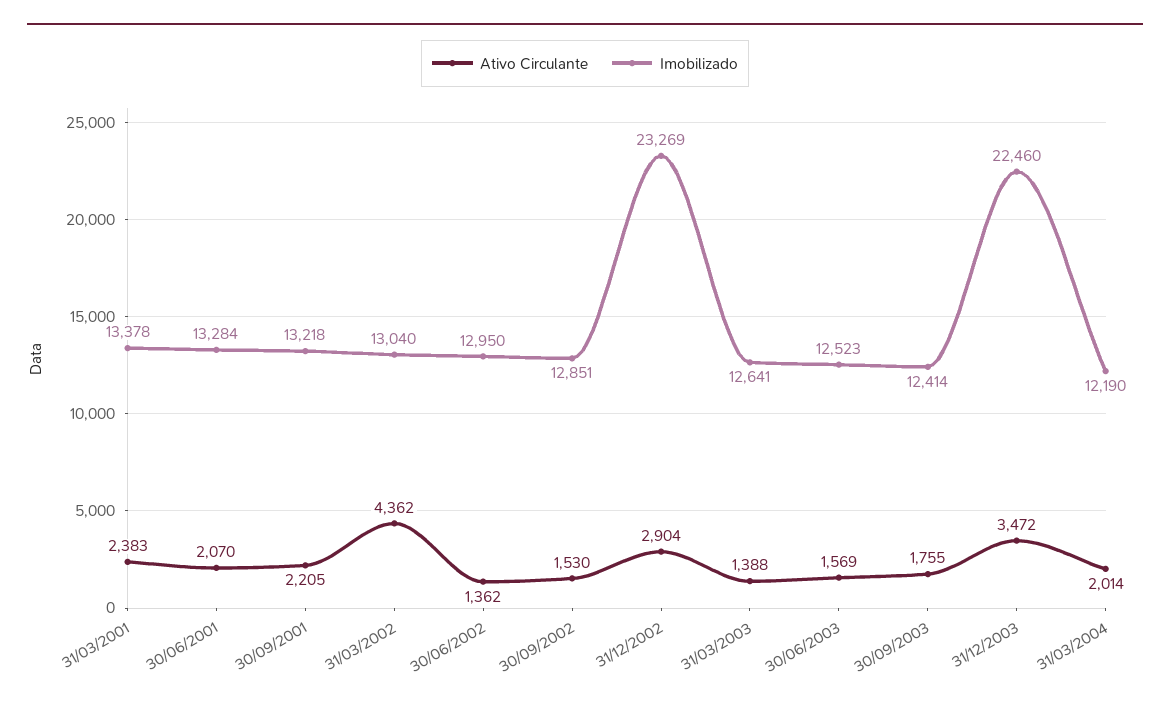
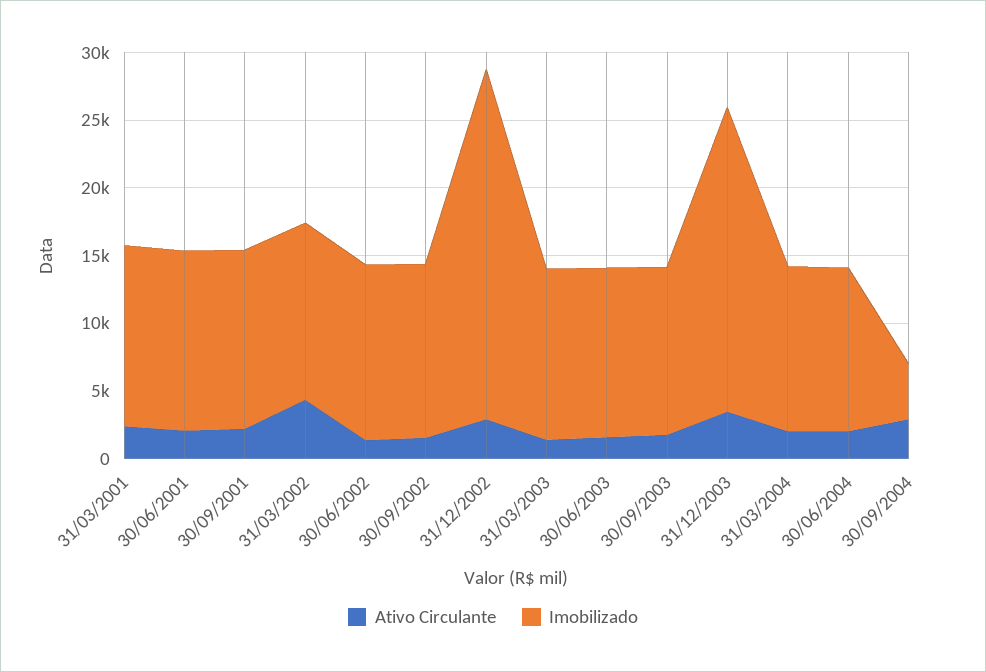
Imobilizado, 31/12/2002: 23269 -> 26000
Ativo Circulante, 30/06/2004: none -> 2000
Imobilizado, 30/06/2004: none -> 12000
Ativo Circulante, 30/09/2004: none -> 3000
Imobilizado, 30/09/2004: none -> 4000

